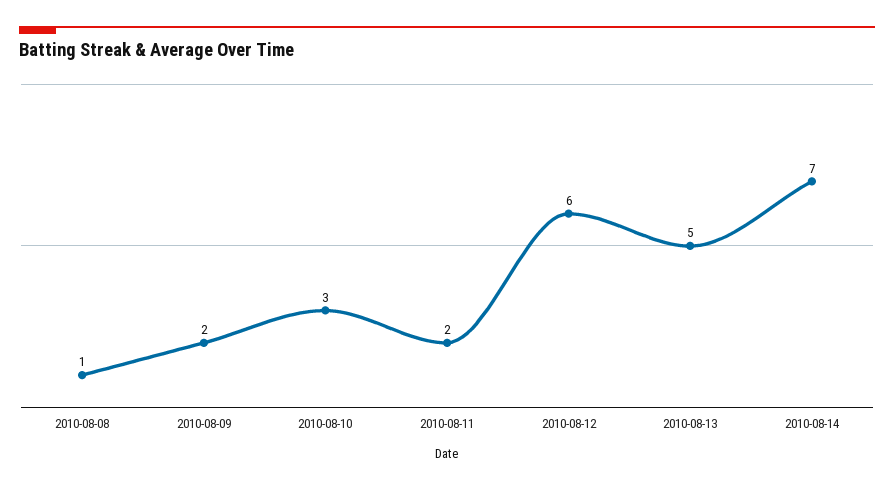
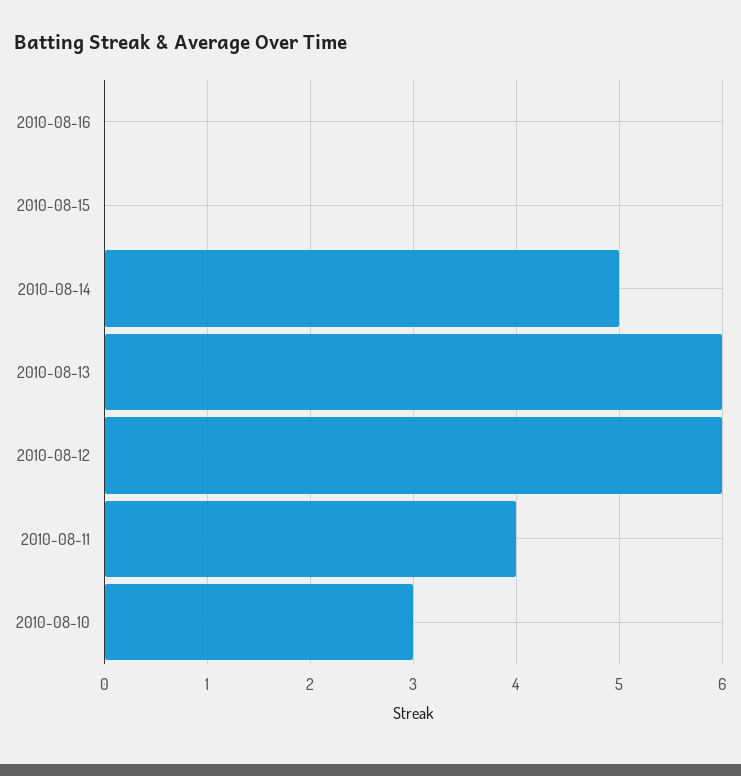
2010-08-08: 1 -> none
2010-08-09: 2 -> none
2010-08-11: 2 -> 4
2010-08-13: 5 -> 6
2010-08-14: 7 -> 5
2010-08-16: none -> 0
2010-08-15: none -> 0

